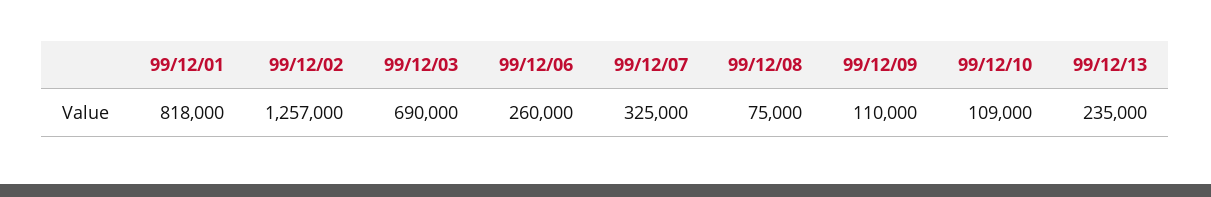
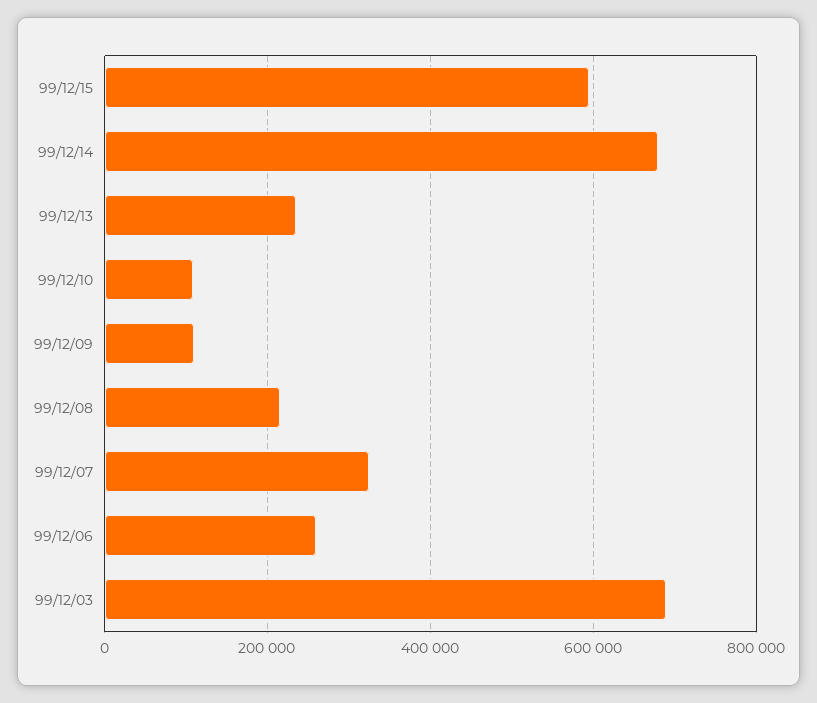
99/12/01: 818000 -> none
99/12/02: 1257000 -> none
99/12/08: 75000 -> 220000
99/12/15: none -> 600000
99/12/14: none -> 680000

